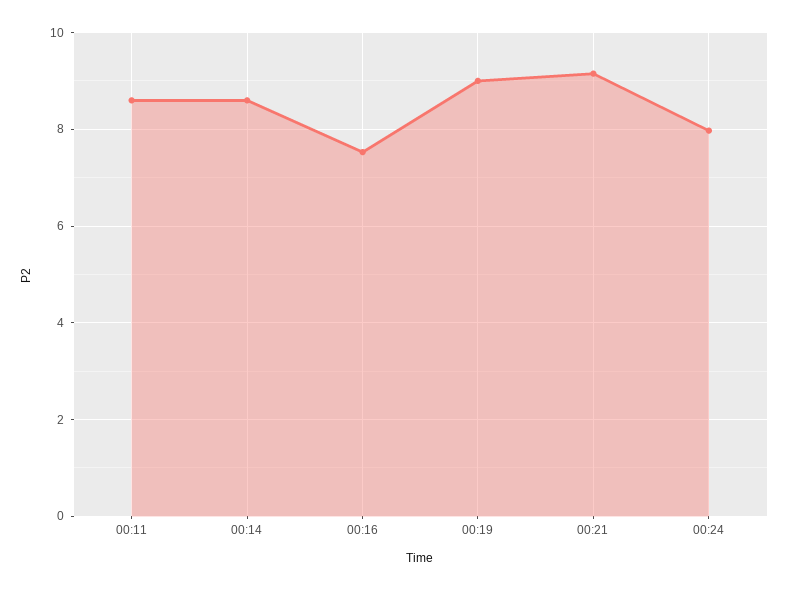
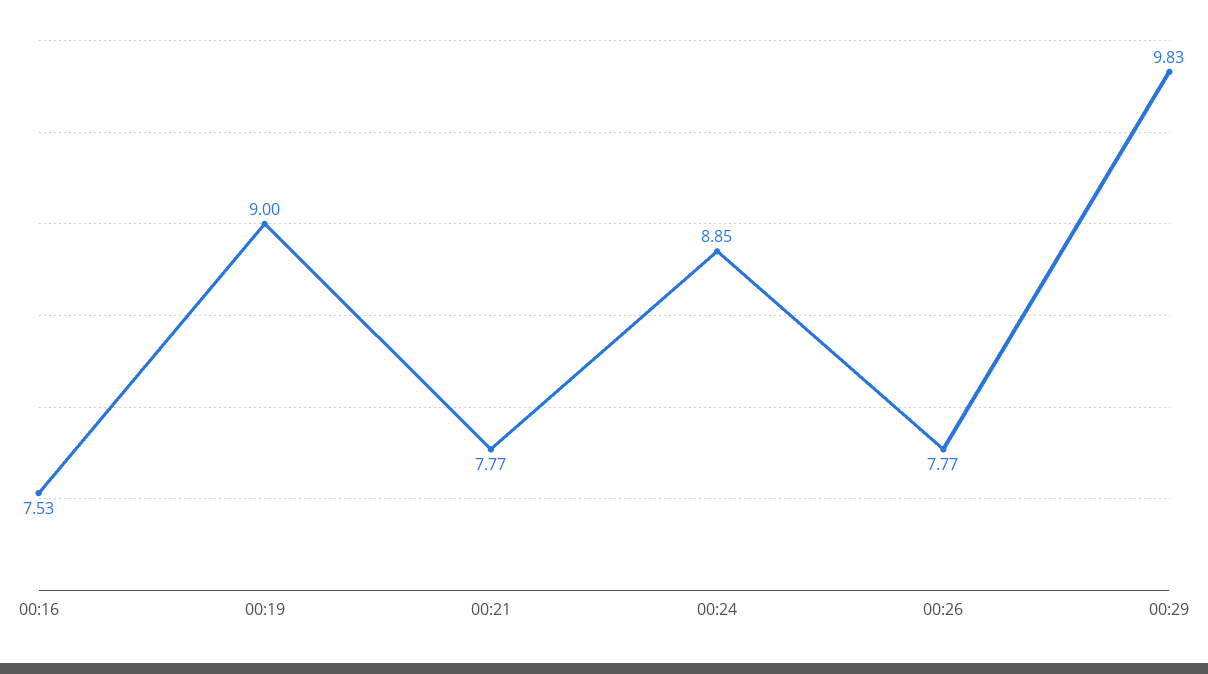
00:11: 8.6 -> none
00:14: 8.6 -> none
00:21: 9.2 -> 7.77
00:24: 8 -> 8.85
00:26: none -> 7.77
00:29: none -> 9.83

